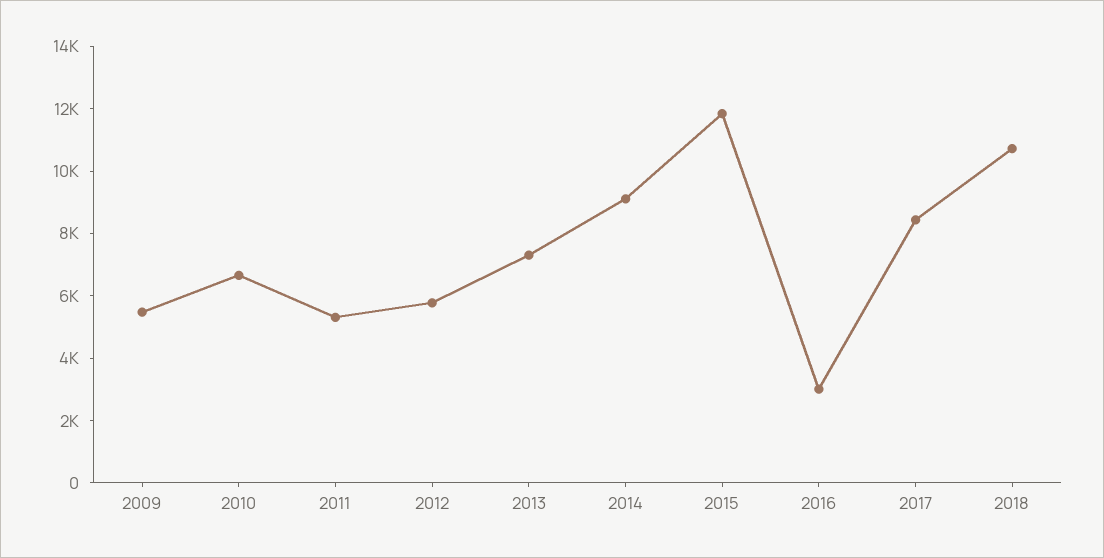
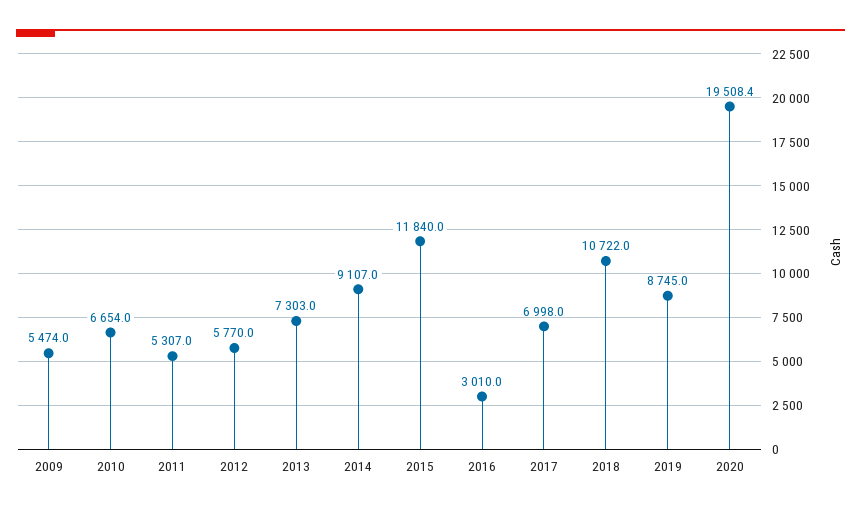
2017: 8500 -> 6998
2019: none -> 8745
2020: none -> 19508.4

